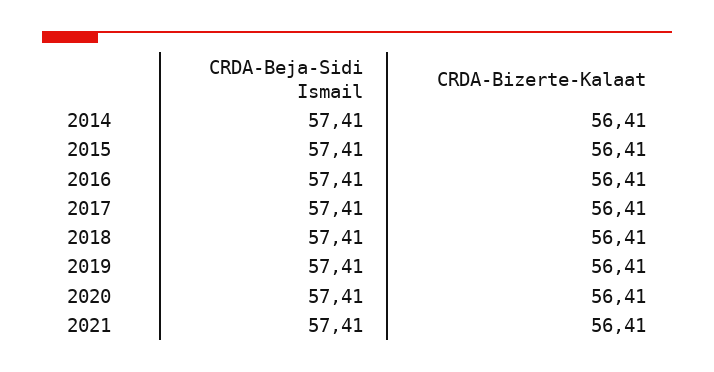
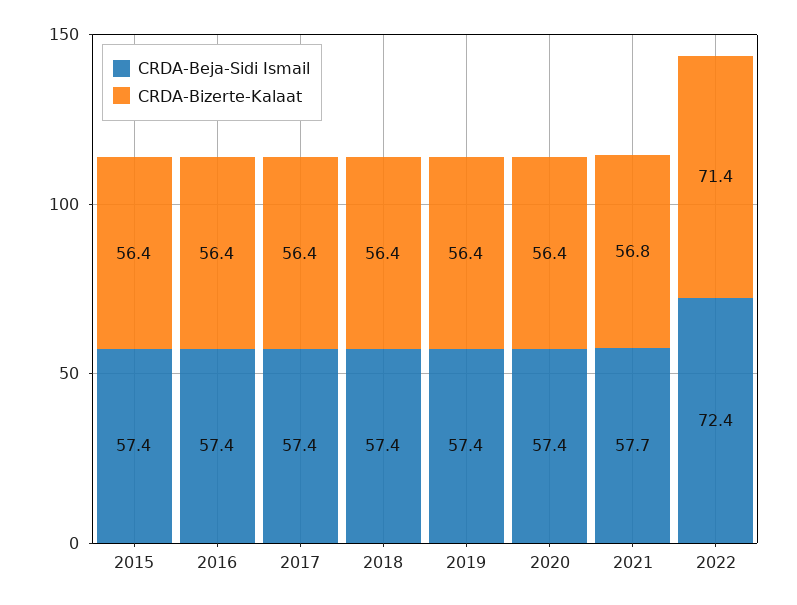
CRDA-Beja-Sidi Ismail, 2014: 57.41 -> none
CRDA-Bizerte-Kalaat, 2014: 56.41 -> none
CRDA-Beja-Sidi Ismail, 2021: 57.41 -> 57.7
CRDA-Bizerte-Kalaat, 2021: 56.41 -> 56.8
CRDA-Beja-Sidi Ismail, 2022: none -> 72.4
CRDA-Bizerte-Kalaat, 2022: none -> 71.4

